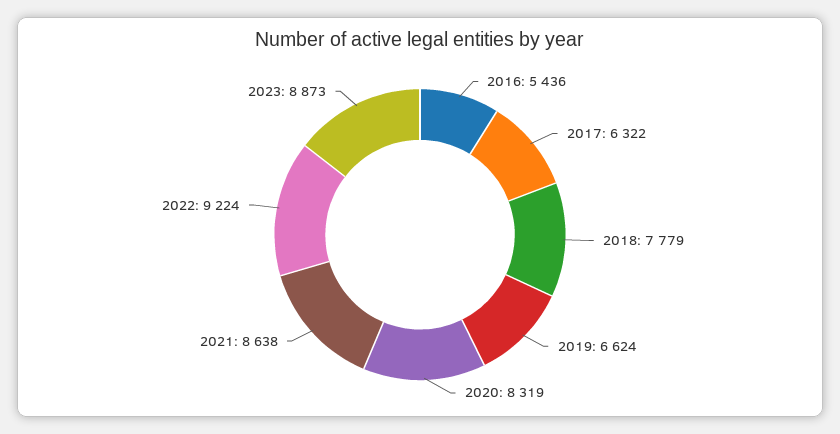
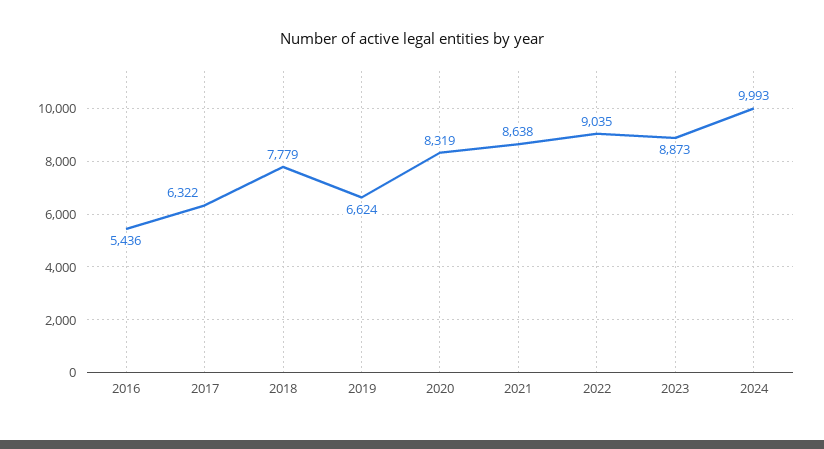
2022: 9224 -> 9035
2024: none -> 9993

